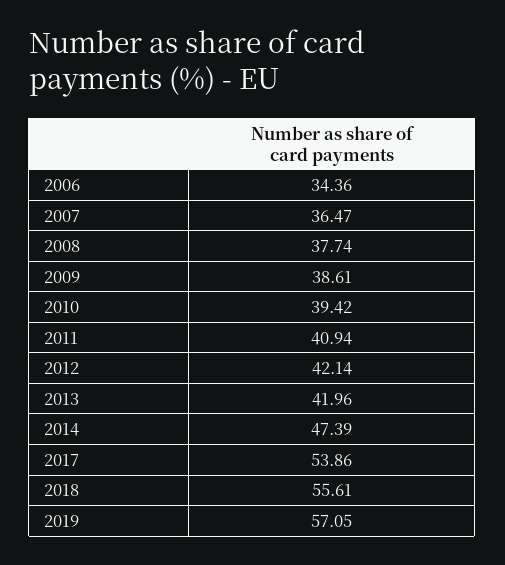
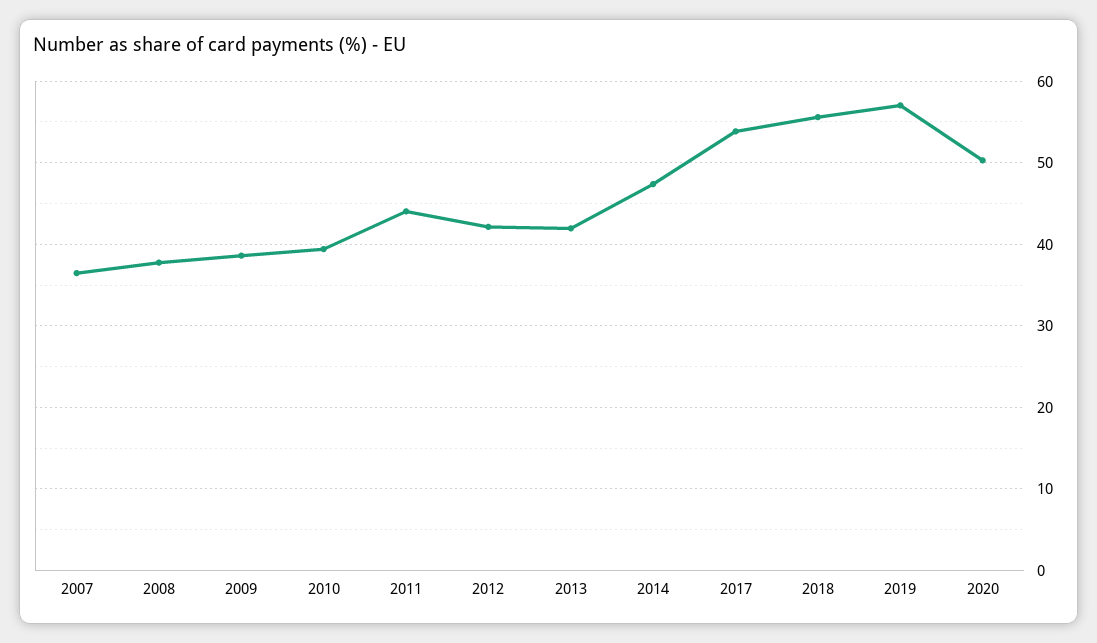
2006: 34.36 -> none
2011: 40.94 -> 44
2020: none -> 50

